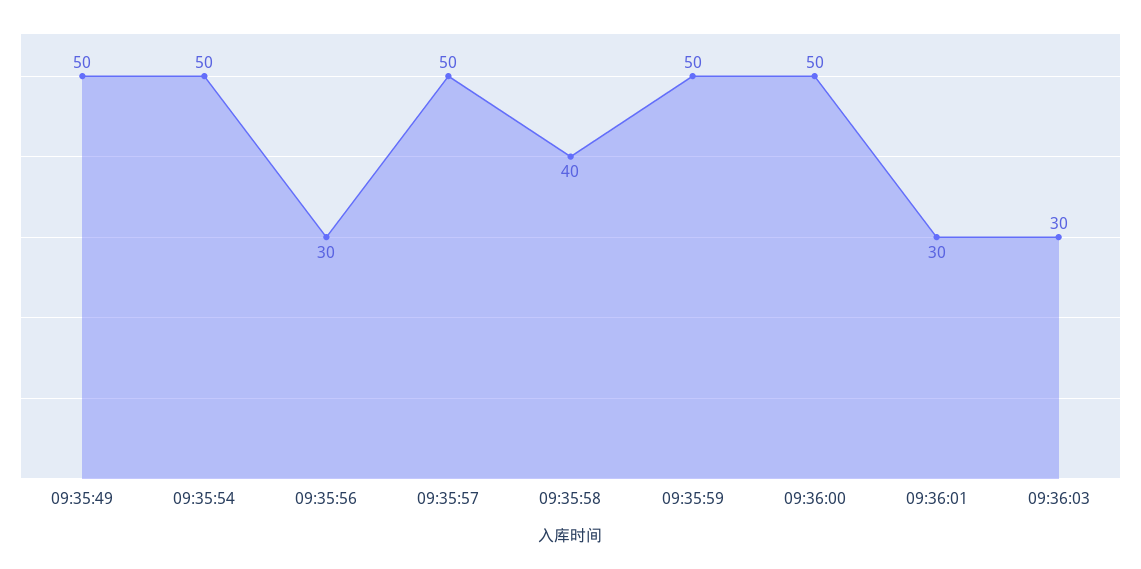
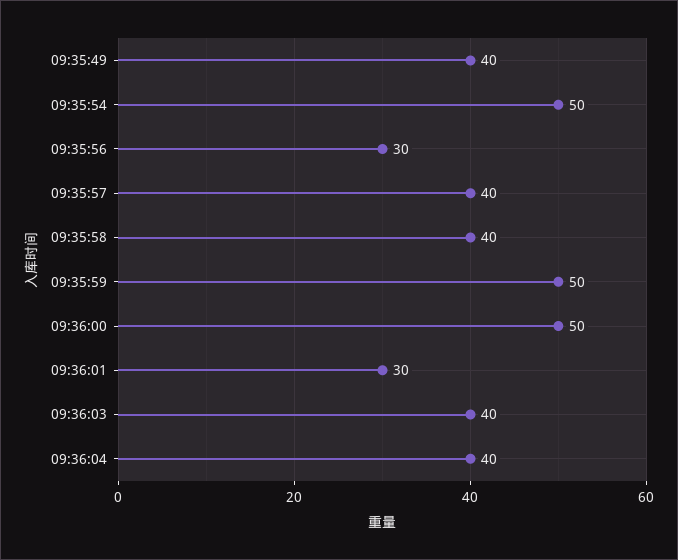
09:35:49: 50 -> 40
09:35:57: 50 -> 40
09:36:03: 30 -> 40
09:36:04: none -> 40

